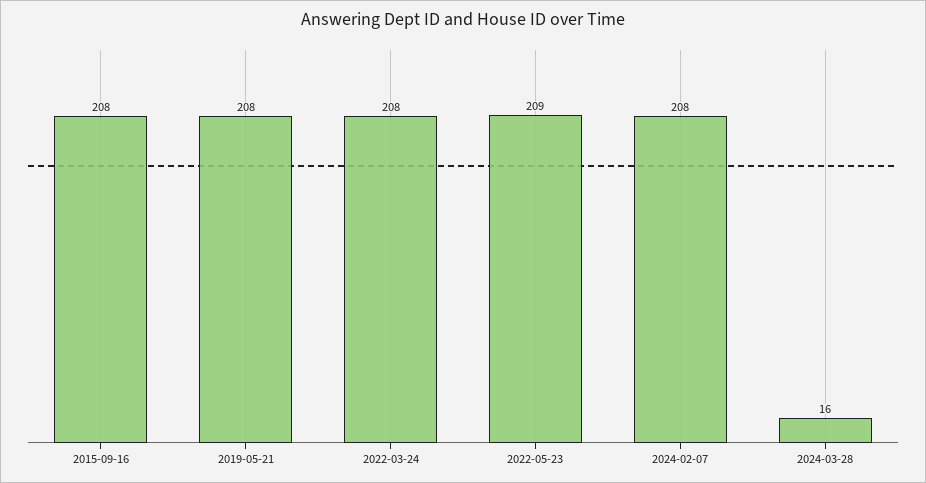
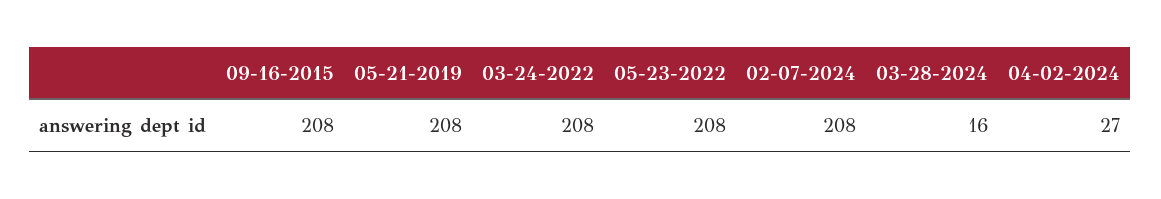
2022-05-23: 209 -> 208
04-02-2024: none -> 27

